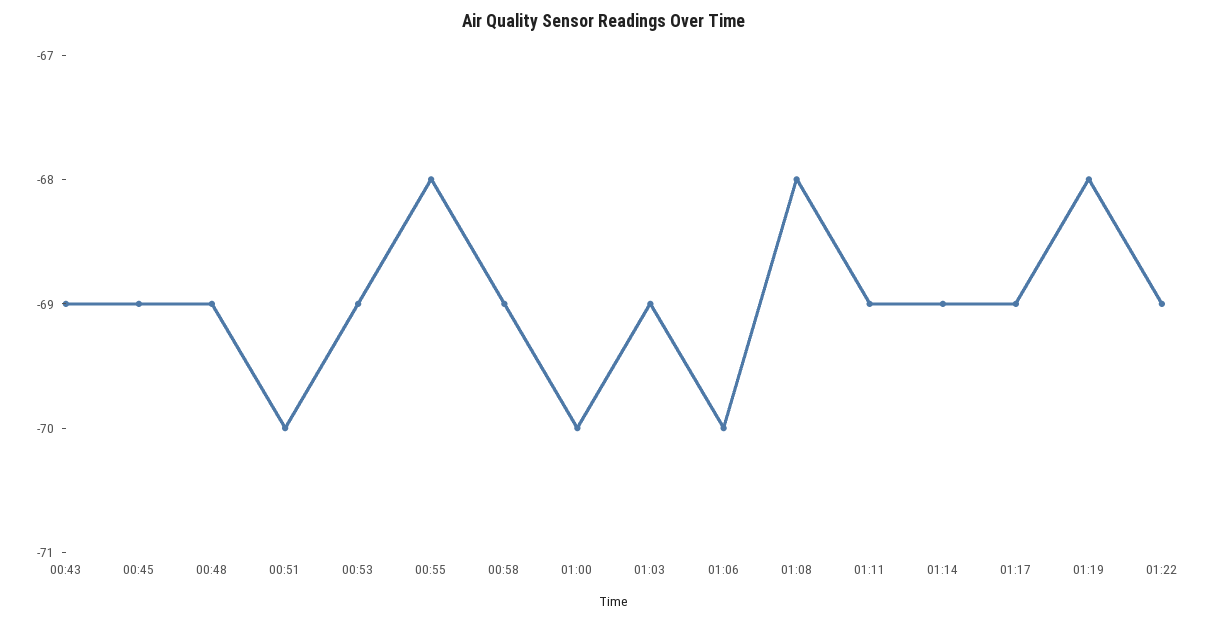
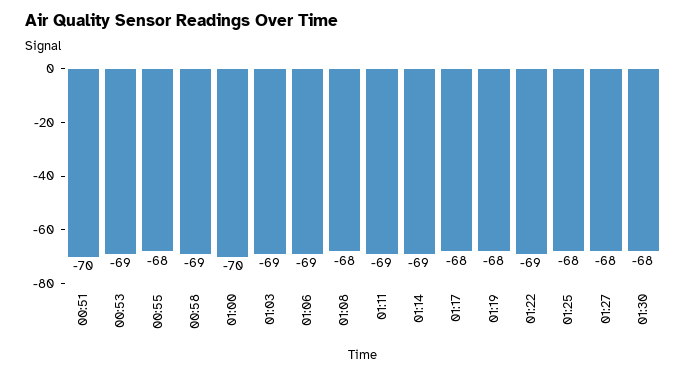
00:43: -69 -> none
00:45: -69 -> none
00:48: -69 -> none
01:06: -70 -> -69
01:17: -69 -> -68
01:25: none -> -68
01:27: none -> -68
01:30: none -> -68

